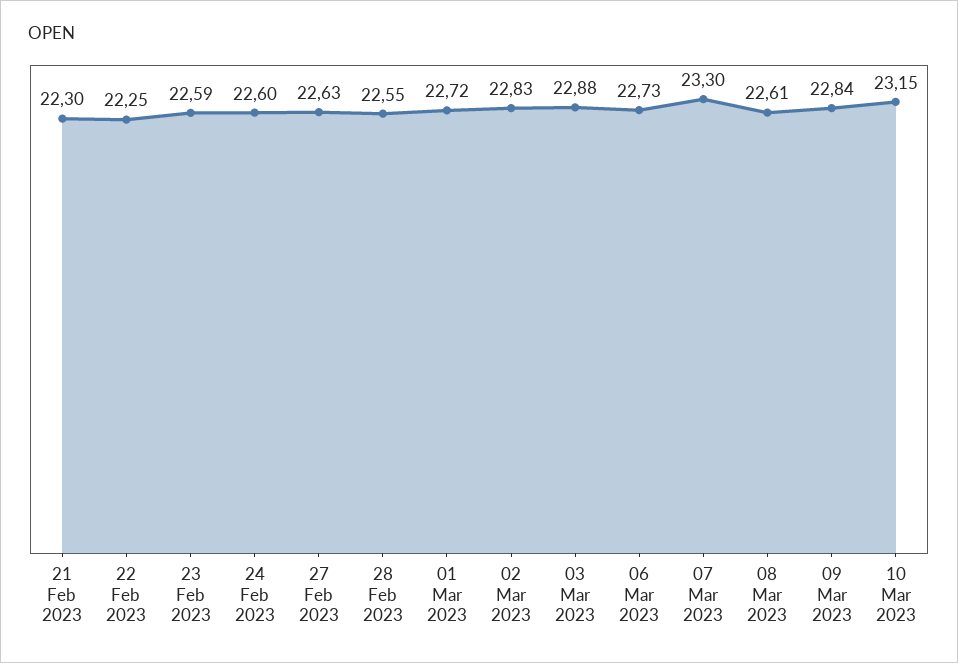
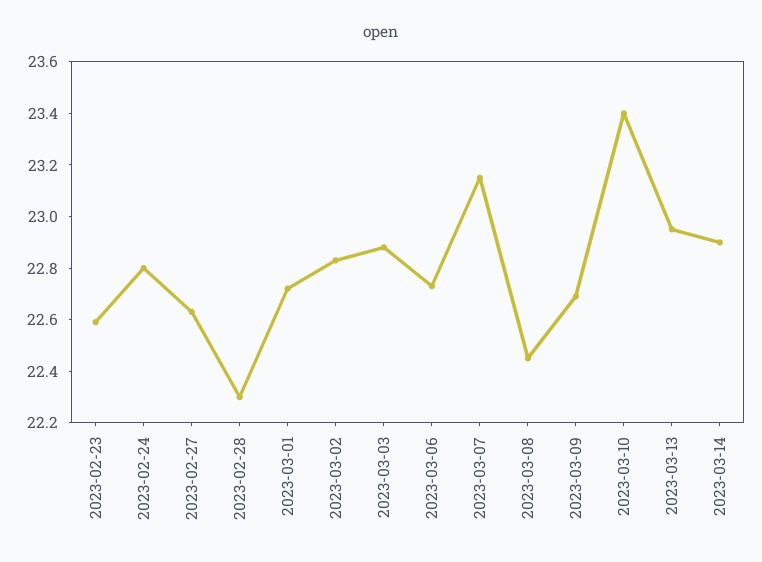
21 Feb 2023: 22.3 -> none
22 Feb 2023: 22.25 -> none
24 Feb 2023: 22.6 -> 22.8
28 Feb 2023: 22.55 -> 22.3
07 Mar 2023: 23.3 -> 23.15
08 Mar 2023: 22.61 -> 22.45
09 Mar 2023: 22.84 -> 22.7
10 Mar 2023: 23.15 -> 23.4
2023-03-13: none -> 22.95
2023-03-14: none -> 22.9

